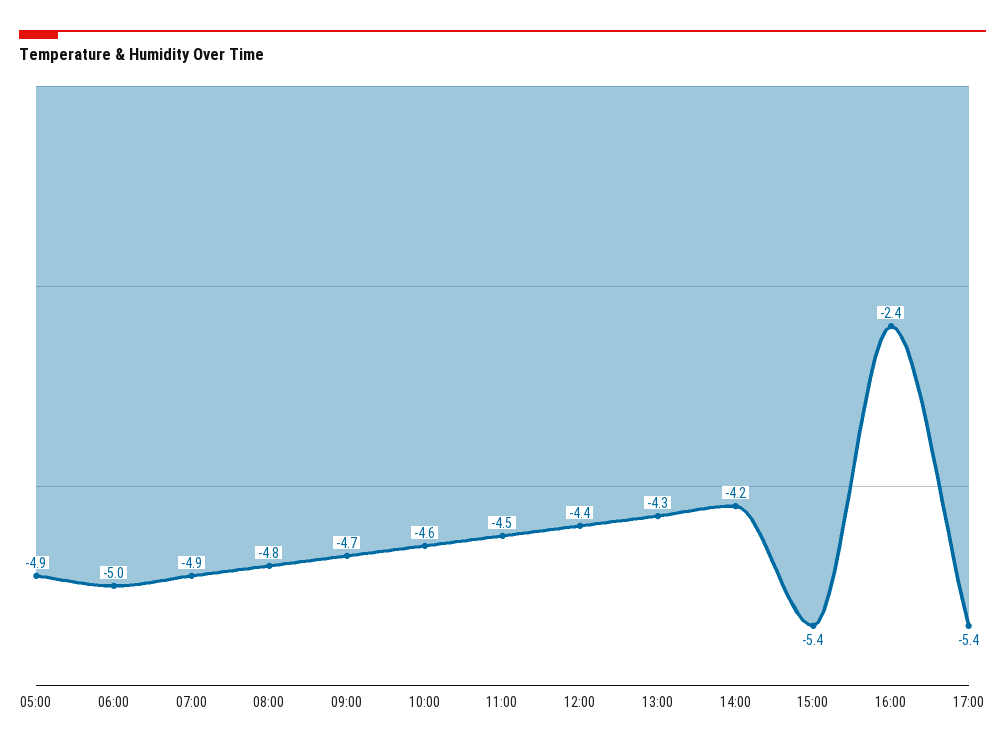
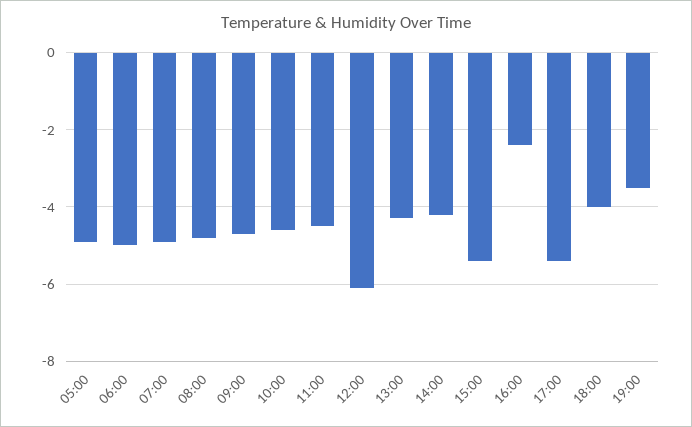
12:00: -4.4 -> -6
18:00: none -> -4
19:00: none -> -3.5

